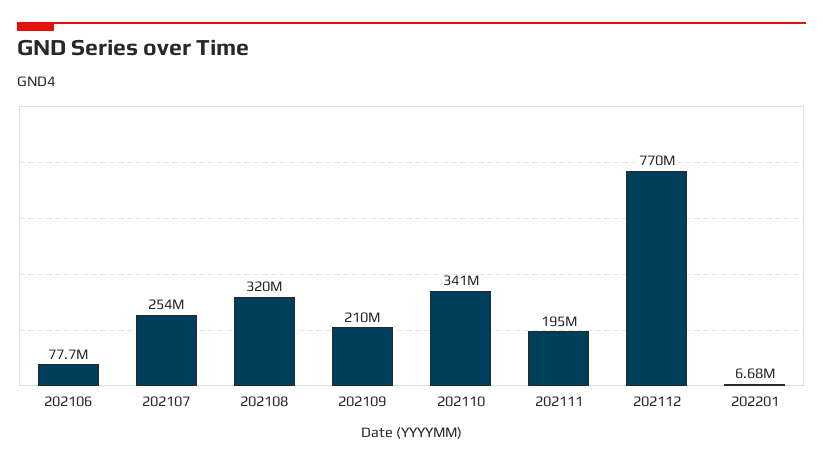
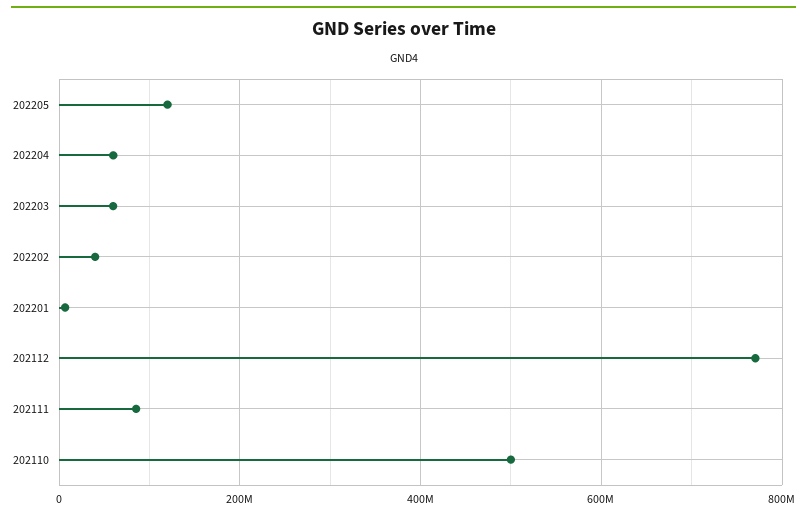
202106: 77700000 -> none
202107: 254000000 -> none
202108: 320000000 -> none
202109: 210000000 -> none
202110: 341000000 -> 500000000
202111: 195000000 -> 80000000
202205: none -> 120000000
202204: none -> 60000000
202203: none -> 60000000
202202: none -> 40000000

